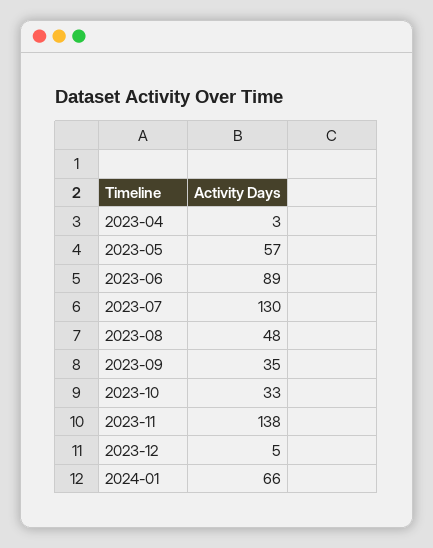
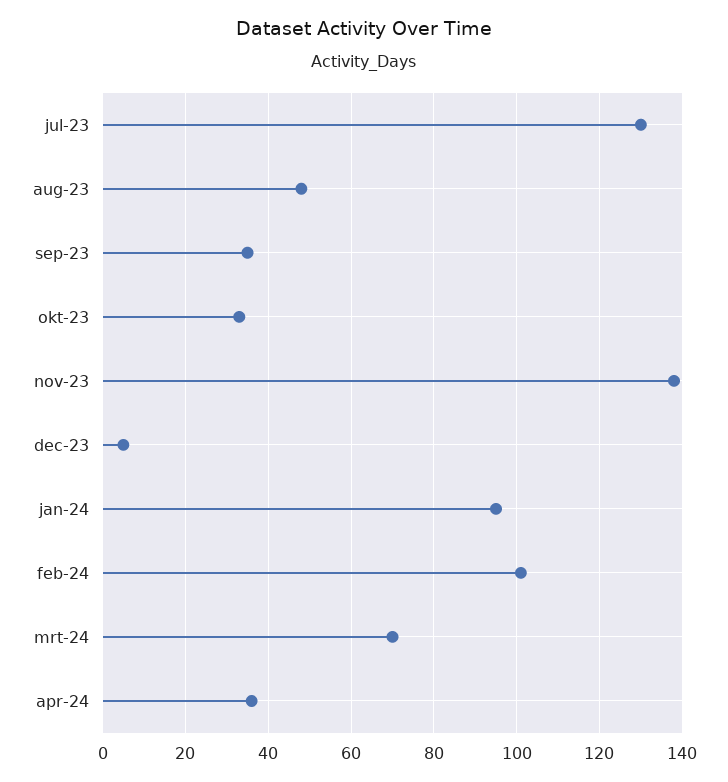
2023-04: 3 -> none
2023-05: 57 -> none
2023-06: 89 -> none
2024-01: 66 -> 95
feb-24: none -> 100
mrt-24: none -> 70
apr-24: none -> 35

